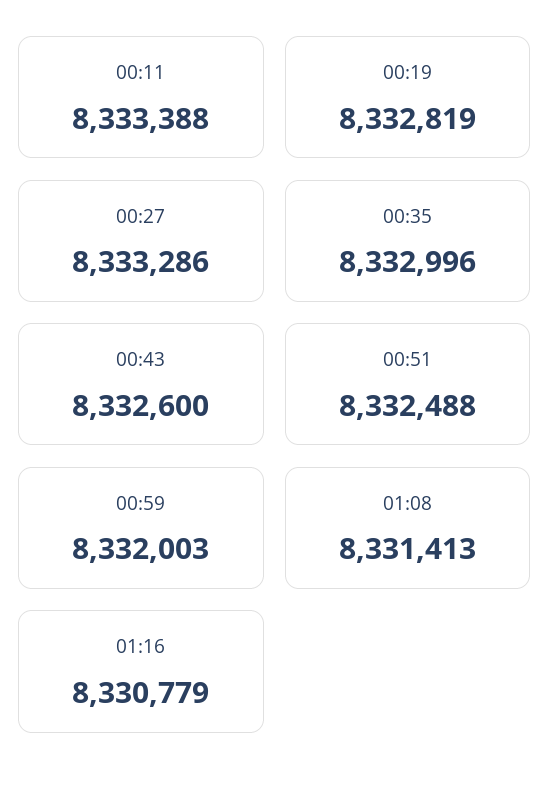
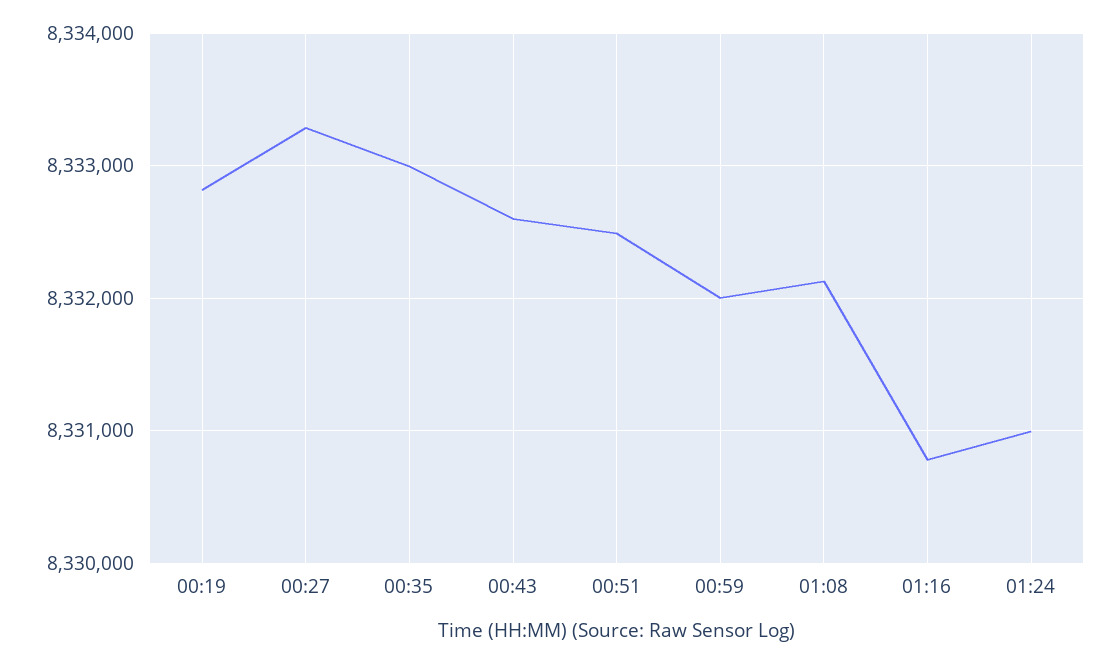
00:11: 8333388 -> none
01:08: 8331413 -> 8332100
01:24: none -> 8331000

